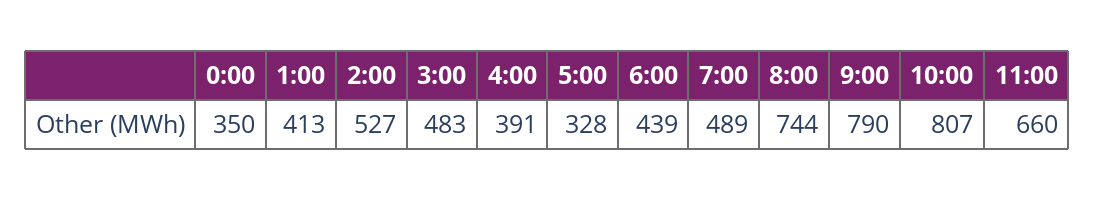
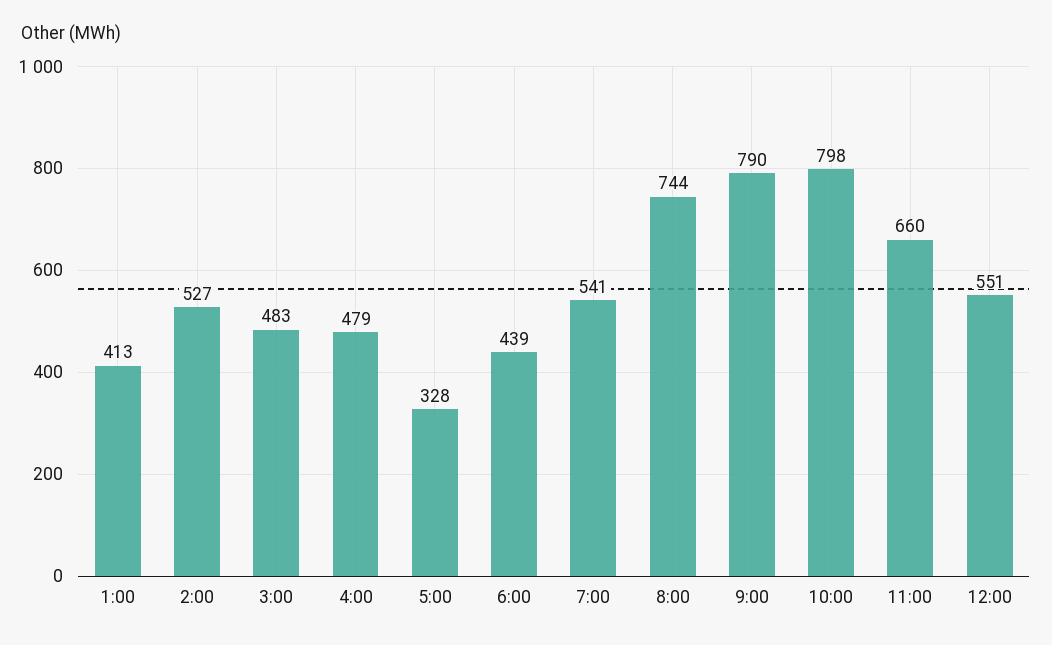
0:00: 350 -> none
4:00: 391 -> 479
7:00: 489 -> 541
10:00: 807 -> 798
12:00: none -> 551

